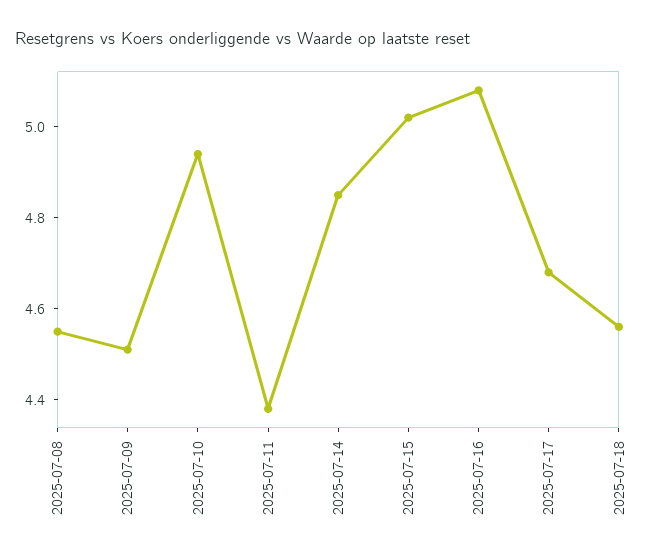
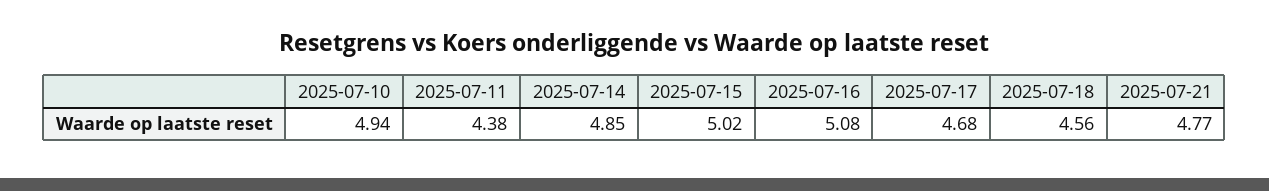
2025-07-08: 4.55 -> none
2025-07-09: 4.5 -> none
2025-07-21: none -> 4.77

